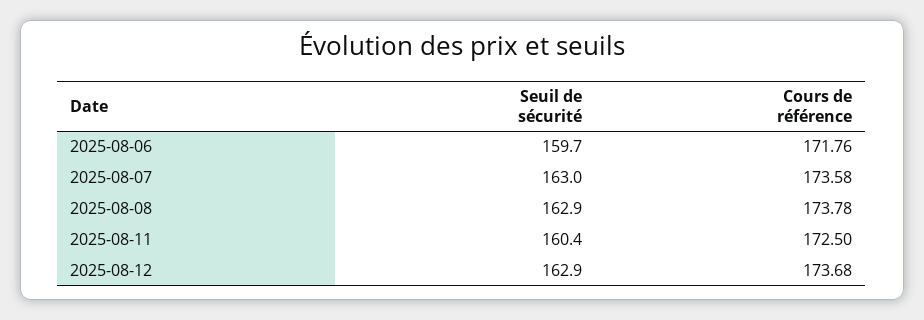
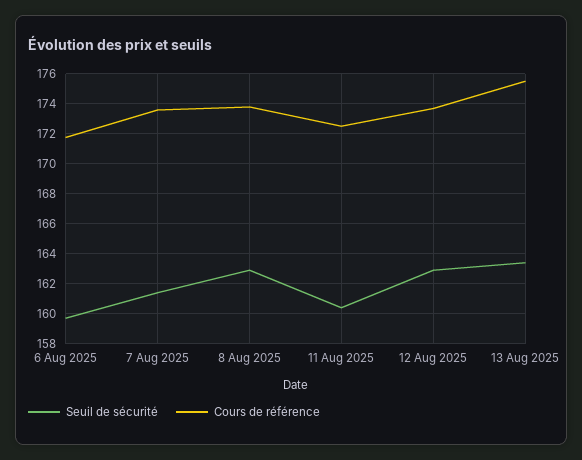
Seuil de sécurité, 2025-08-07: 163 -> 161.5
Seuil de sécurité, 13 Aug 2025: none -> 163.5
Cours de référence, 13 Aug 2025: none -> 175.5

